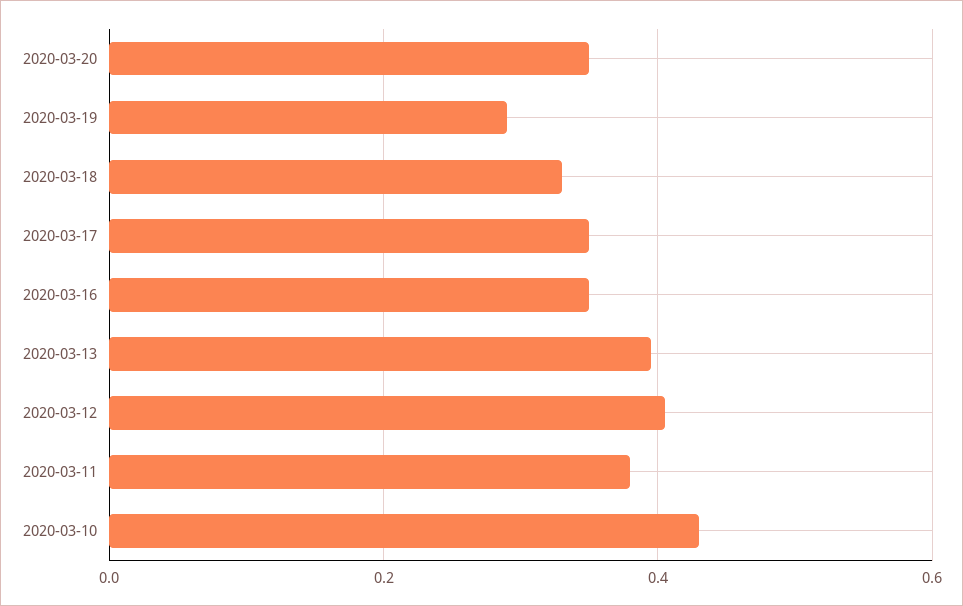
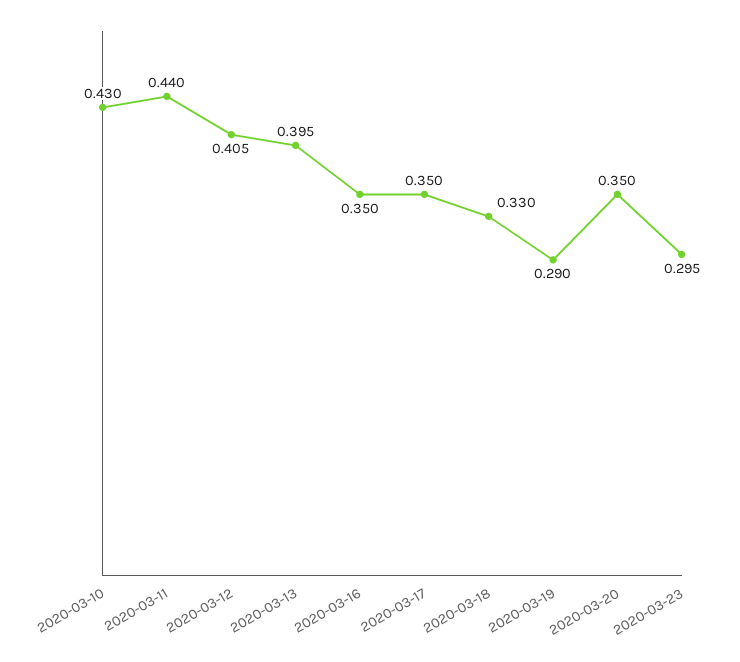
2020-03-11: 0.38 -> 0.44
2020-03-23: none -> 0.295

